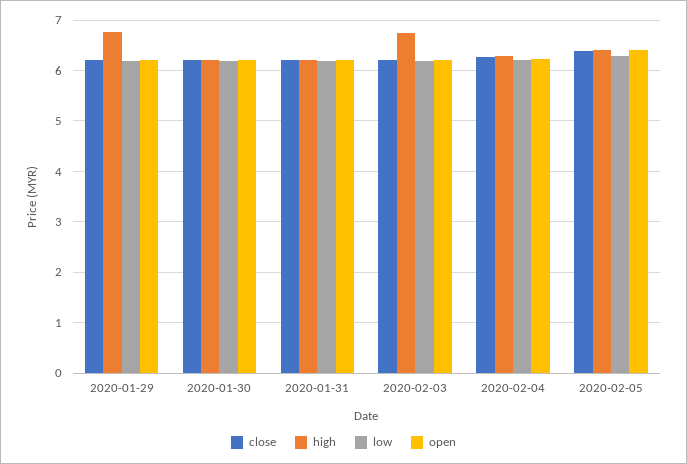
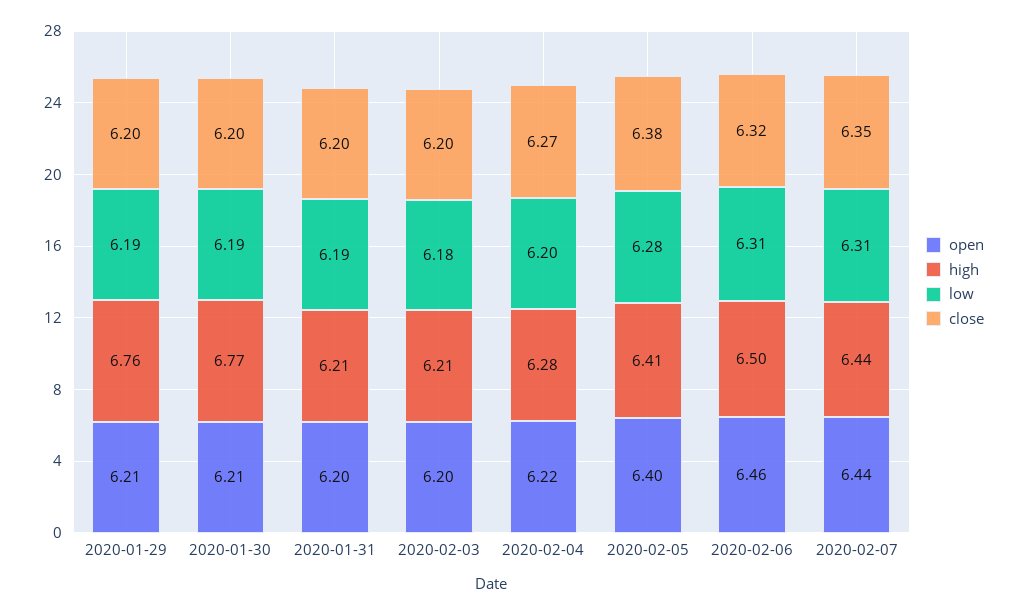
high, 2020-01-30: 6.2 -> 6.77
high, 2020-02-03: 6.8 -> 6.21
open, 2020-02-06: none -> 6.46
high, 2020-02-06: none -> 6.5
low, 2020-02-06: none -> 6.31
close, 2020-02-06: none -> 6.32
open, 2020-02-07: none -> 6.44
high, 2020-02-07: none -> 6.44
low, 2020-02-07: none -> 6.31
close, 2020-02-07: none -> 6.35

